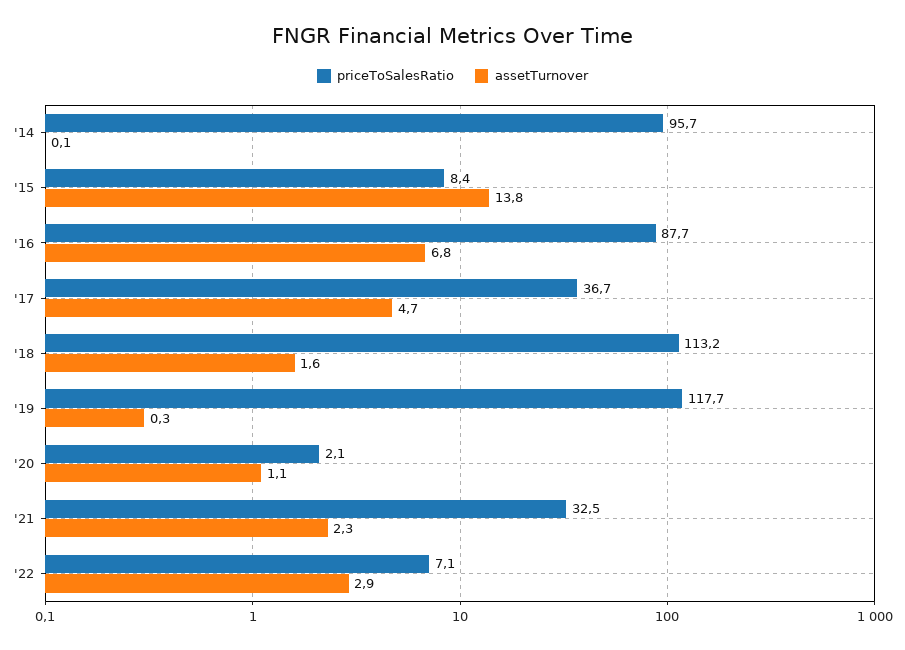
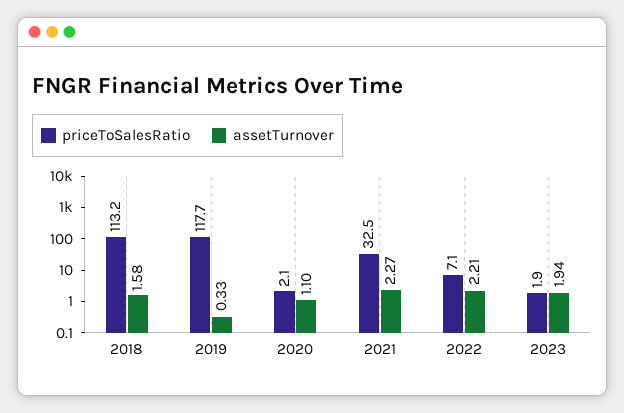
priceToSalesRatio, '14: 95.7 -> none
assetTurnover, '14: 0.1 -> none
priceToSalesRatio, '15: 8.4 -> none
assetTurnover, '15: 13.8 -> none
priceToSalesRatio, '16: 87.7 -> none
assetTurnover, '16: 6.8 -> none
priceToSalesRatio, '17: 36.7 -> none
assetTurnover, '17: 4.7 -> none
assetTurnover, '22: 2.9 -> 2.21
priceToSalesRatio, 2023: none -> 1.9
assetTurnover, 2023: none -> 1.94

